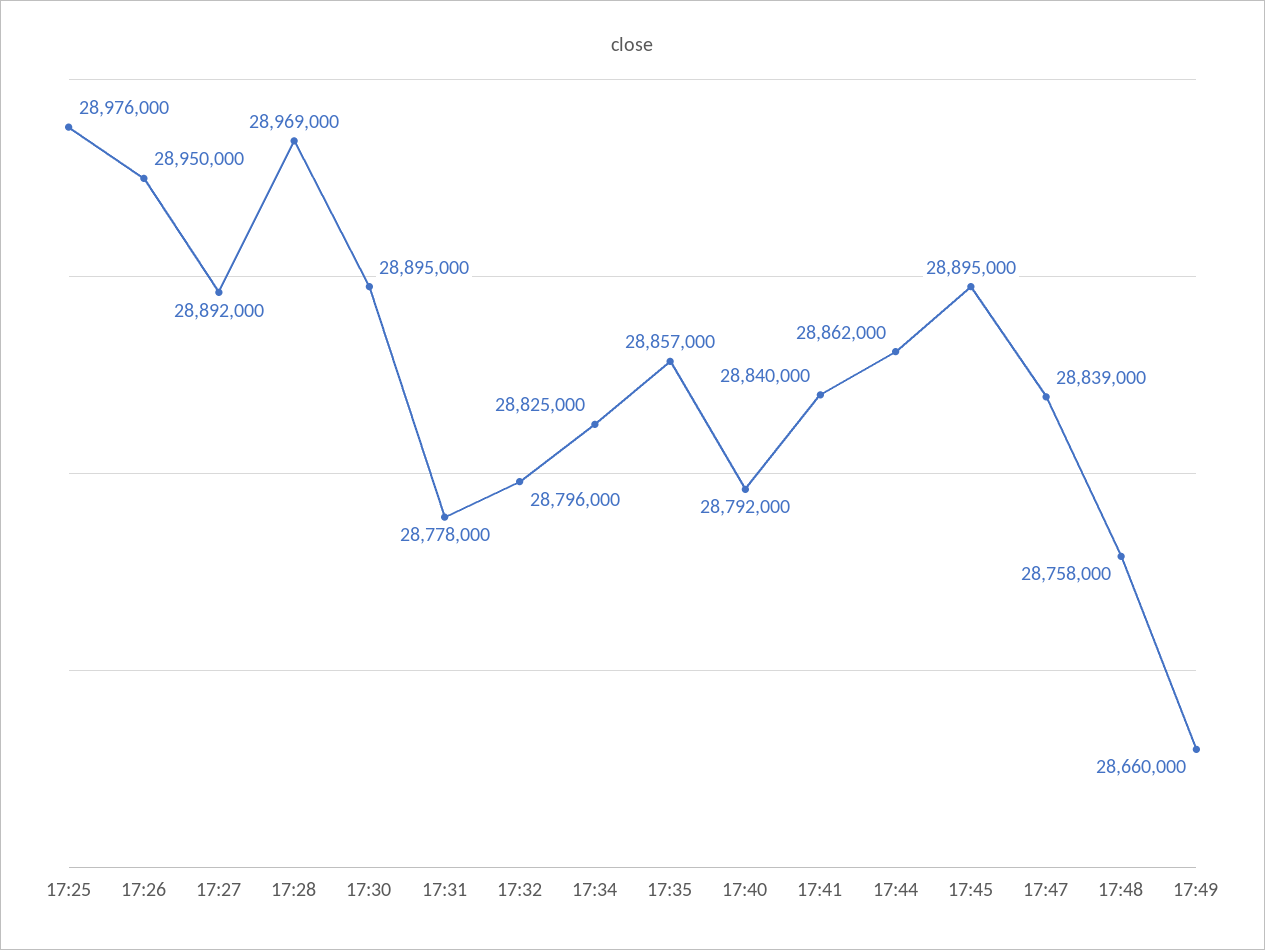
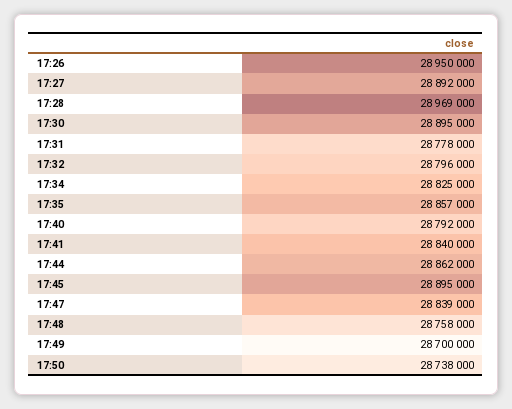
17:25: 28976000 -> none
17:49: 28660000 -> 28700000
17:50: none -> 28738000

